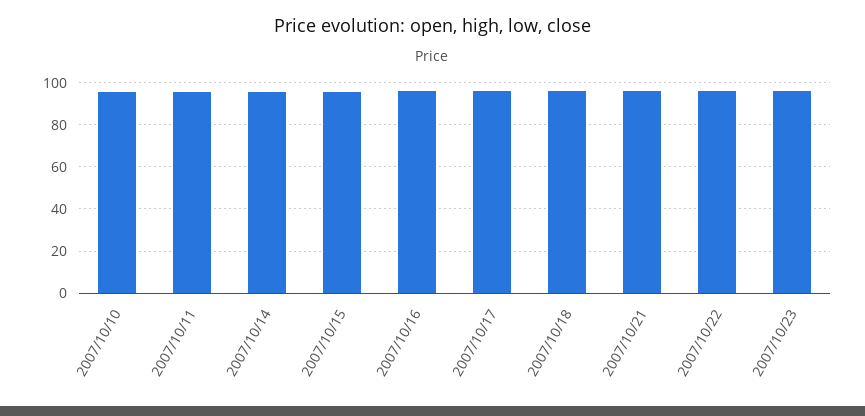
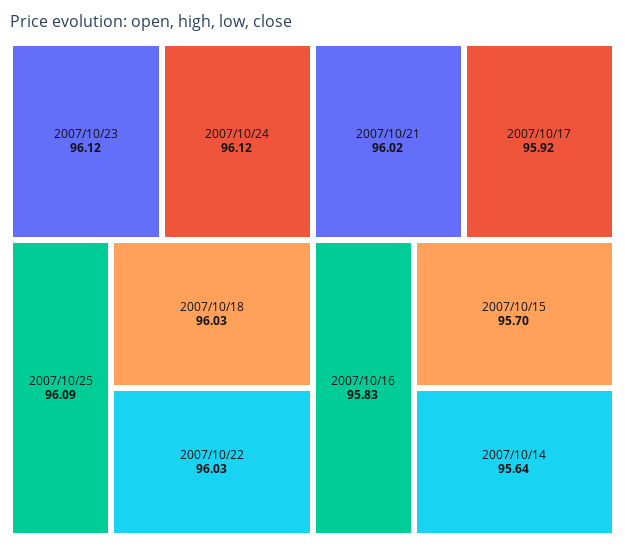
2007/10/10: 95 -> none
2007/10/11: 95 -> none
2007/10/24: none -> 96.12
2007/10/25: none -> 96.09

